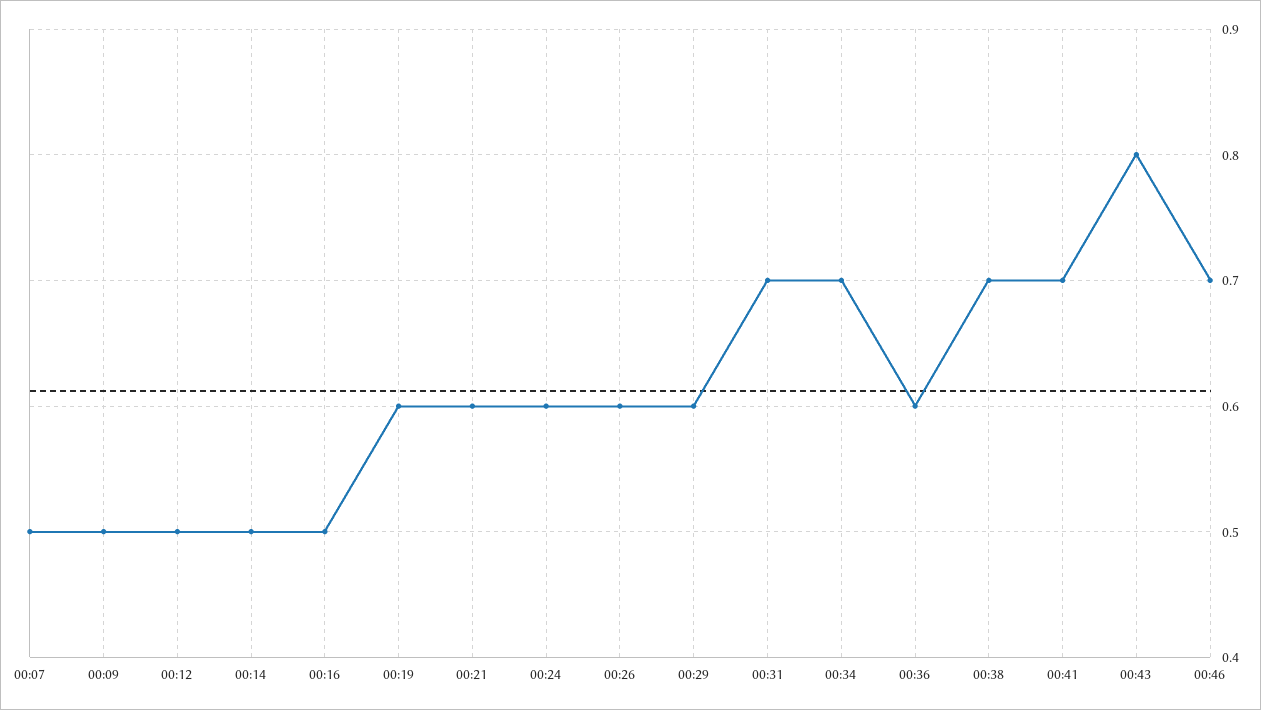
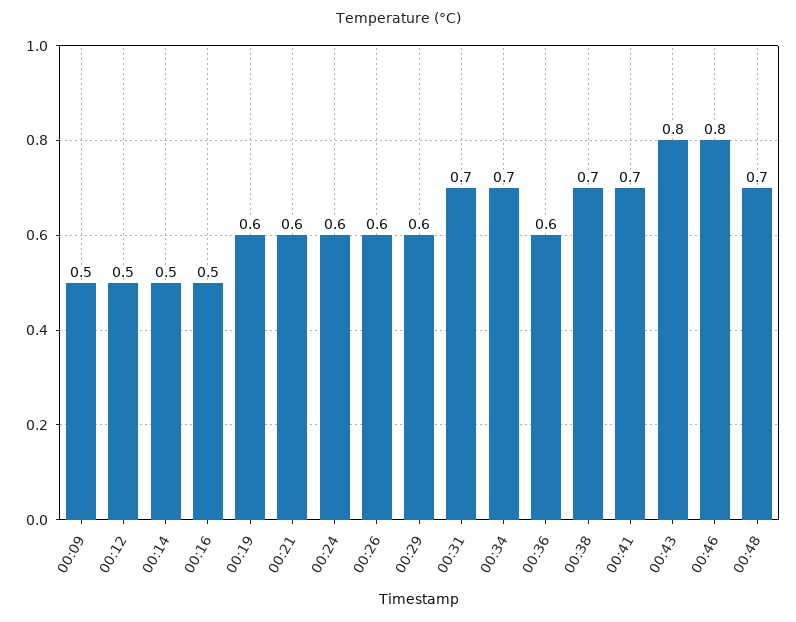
00:07: 0.5 -> none
00:46: 0.7 -> 0.8
00:48: none -> 0.7

